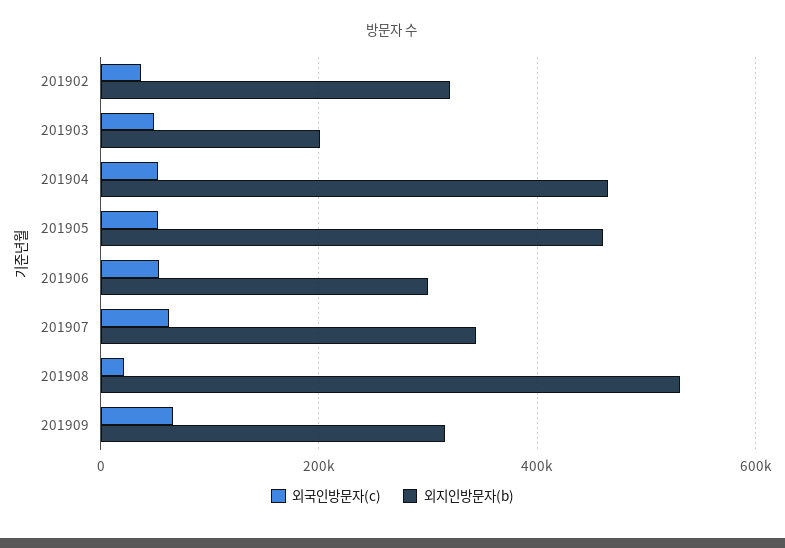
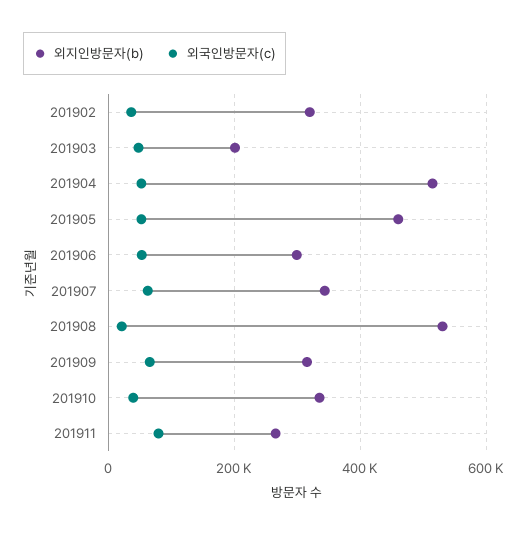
외지인방문자(b), 201904: 460000 -> 520000
외지인방문자(b), 201910: none -> 340000
외국인방문자(c), 201910: none -> 40000
외지인방문자(b), 201911: none -> 260000
외국인방문자(c), 201911: none -> 80000

